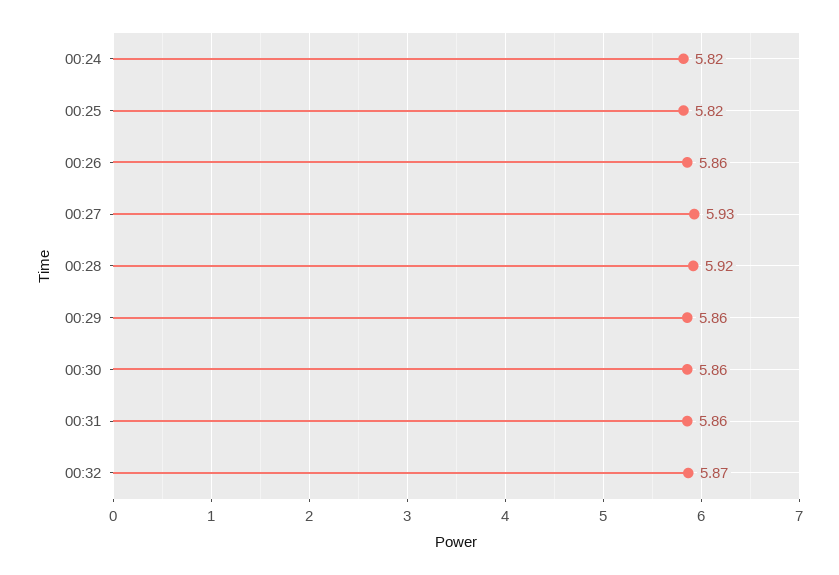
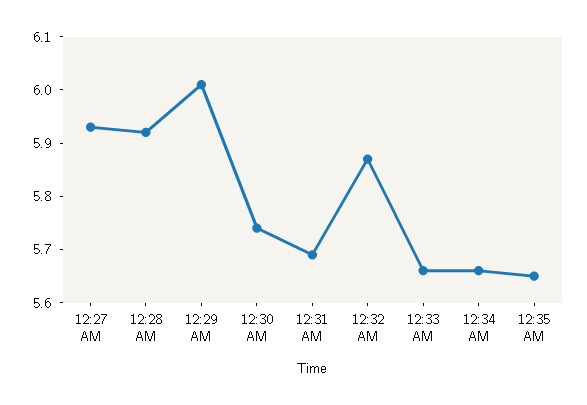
00:24: 5.82 -> none
00:25: 5.82 -> none
00:26: 5.86 -> none
00:29: 5.86 -> 6
00:30: 5.86 -> 5.75
00:31: 5.86 -> 5.7
12:33 AM: none -> 5.65
12:34 AM: none -> 5.65
12:35 AM: none -> 5.65

